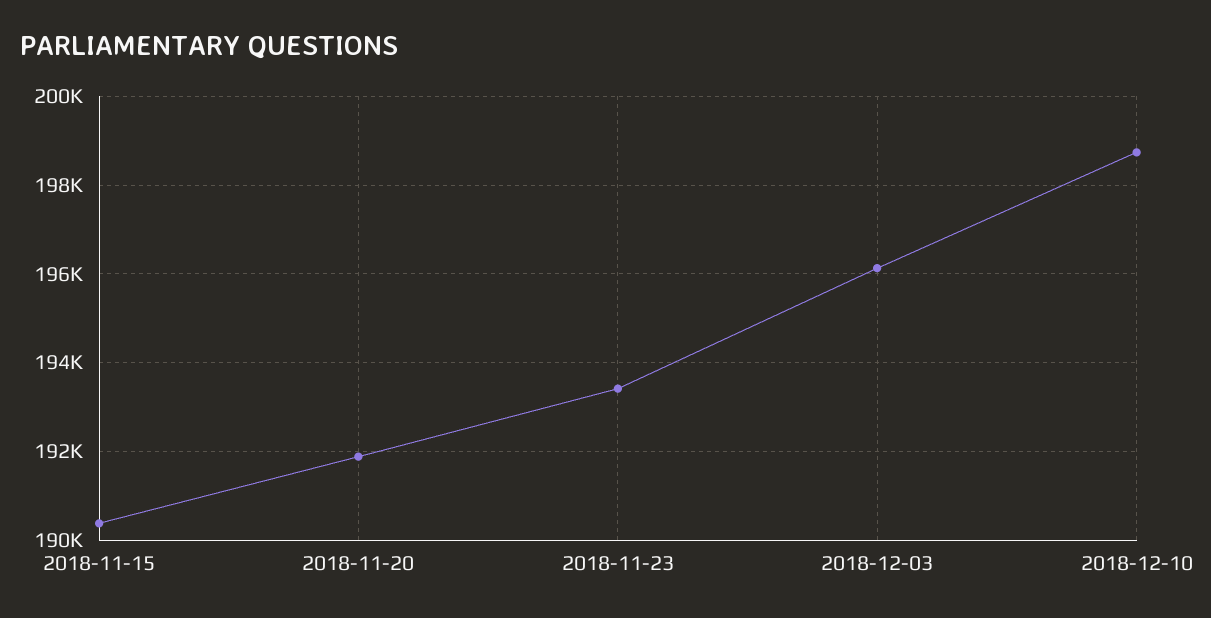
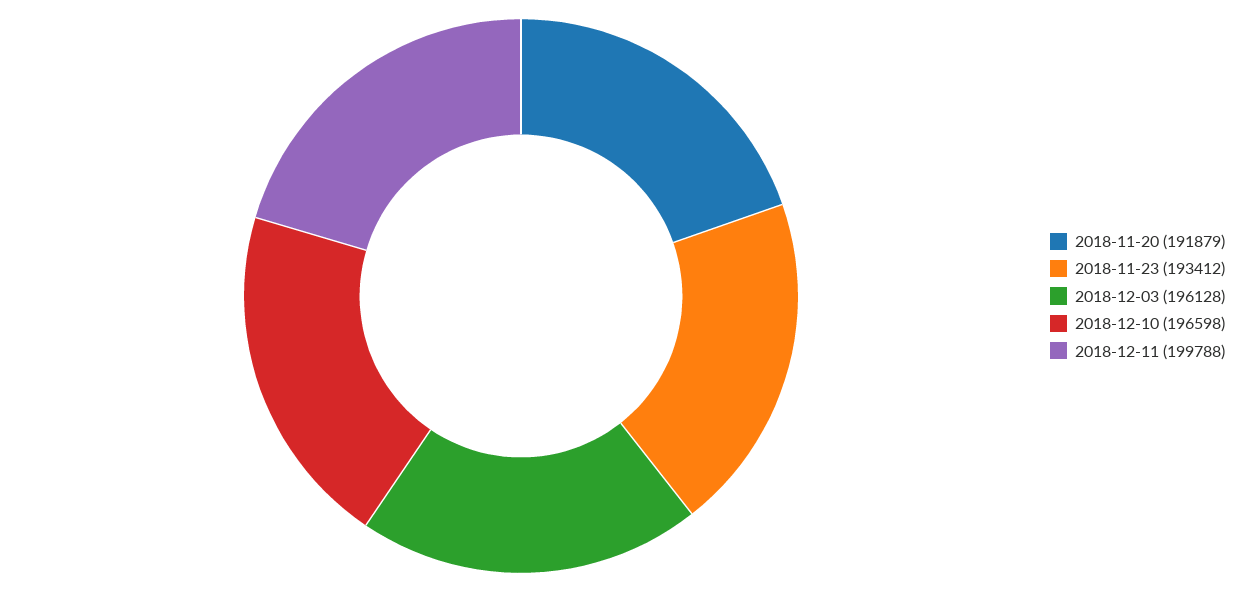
2018-11-15: 190400 -> none
2018-12-10: 198800 -> 196598
2018-12-11: none -> 199788

